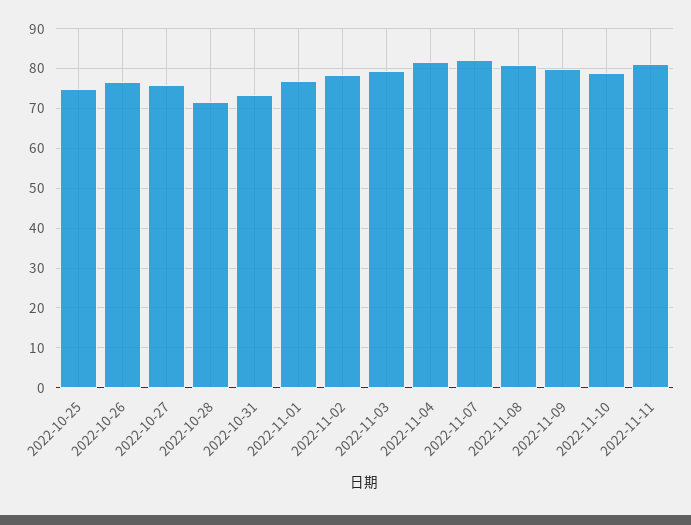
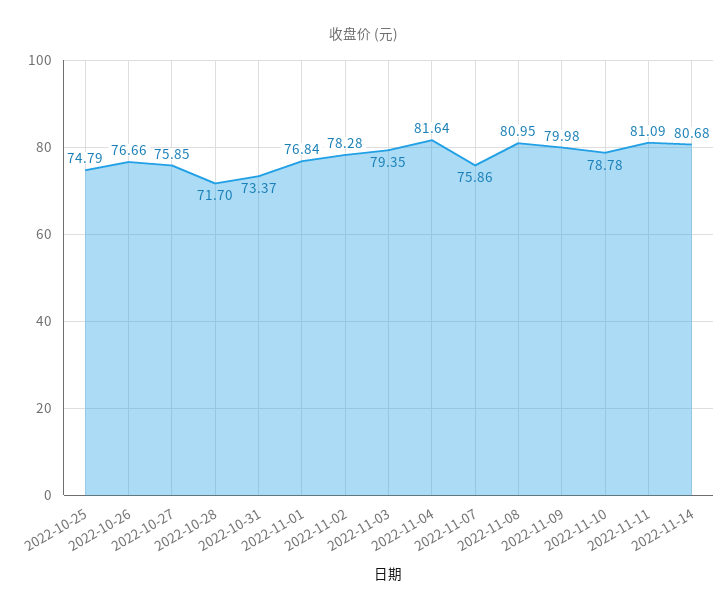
2022-11-07: 82 -> 75.86
2022-11-14: none -> 80.68

